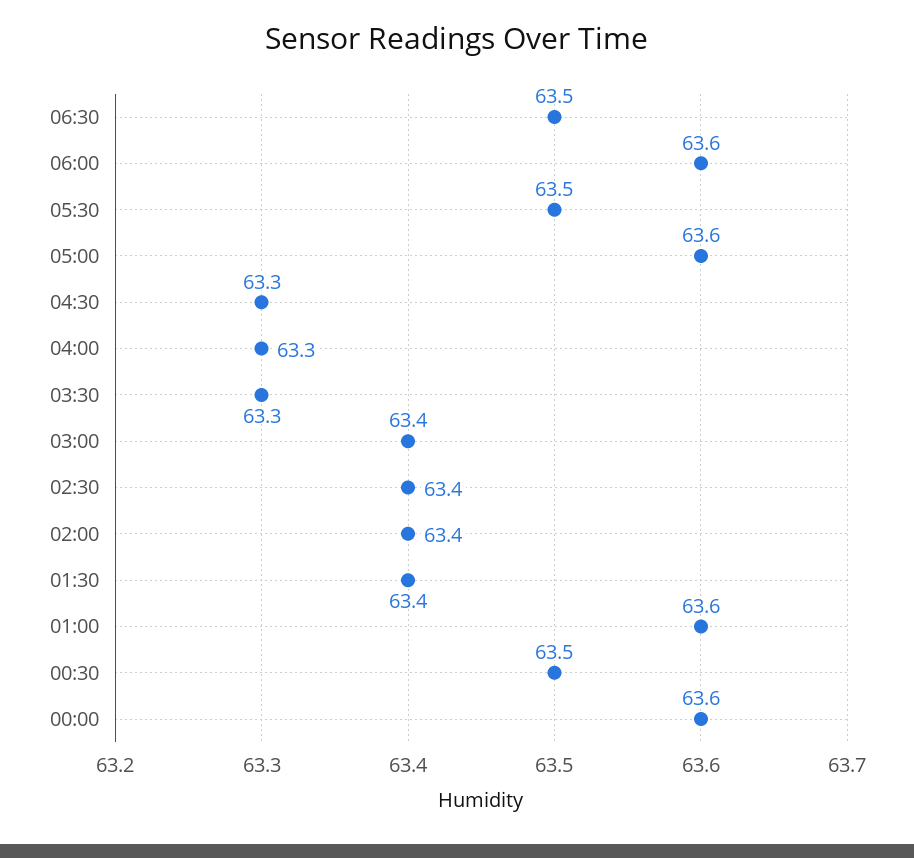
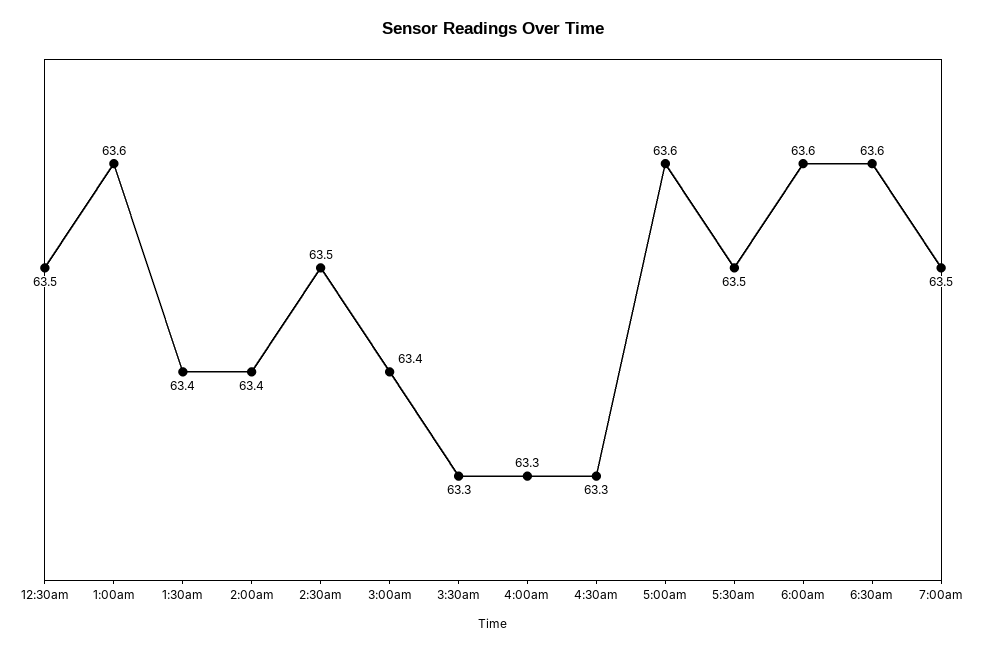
06:30: 63.5 -> 63.6
02:30: 63.4 -> 63.5
00:00: 63.6 -> none
7:00am: none -> 63.5

